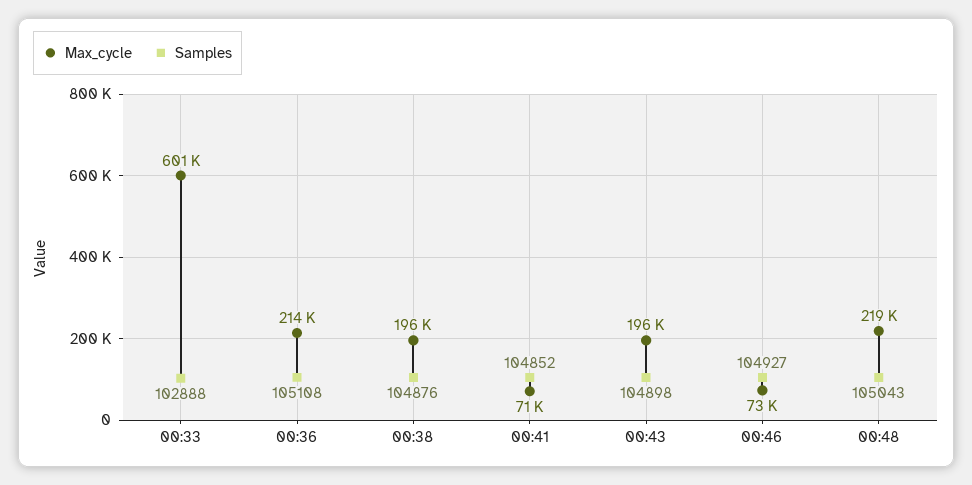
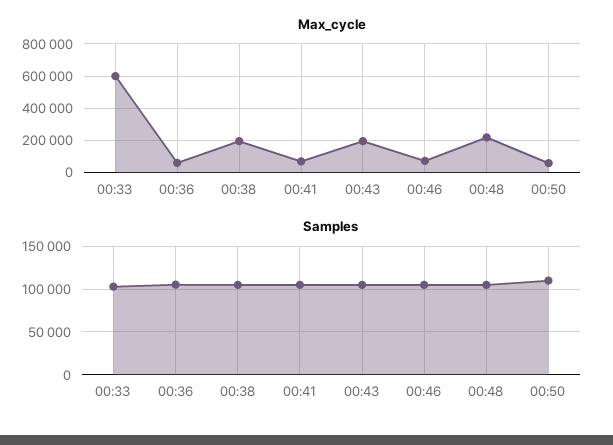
Max_cycle, 00:36: 214000 -> 50000
Max_cycle, 00:50: none -> 50000
Samples, 00:50: none -> 110000

